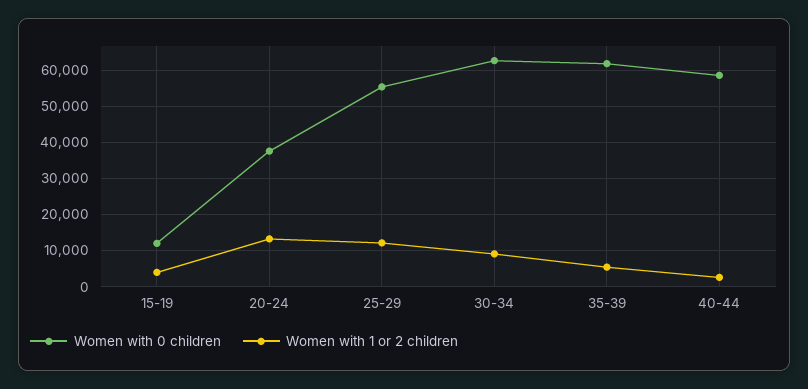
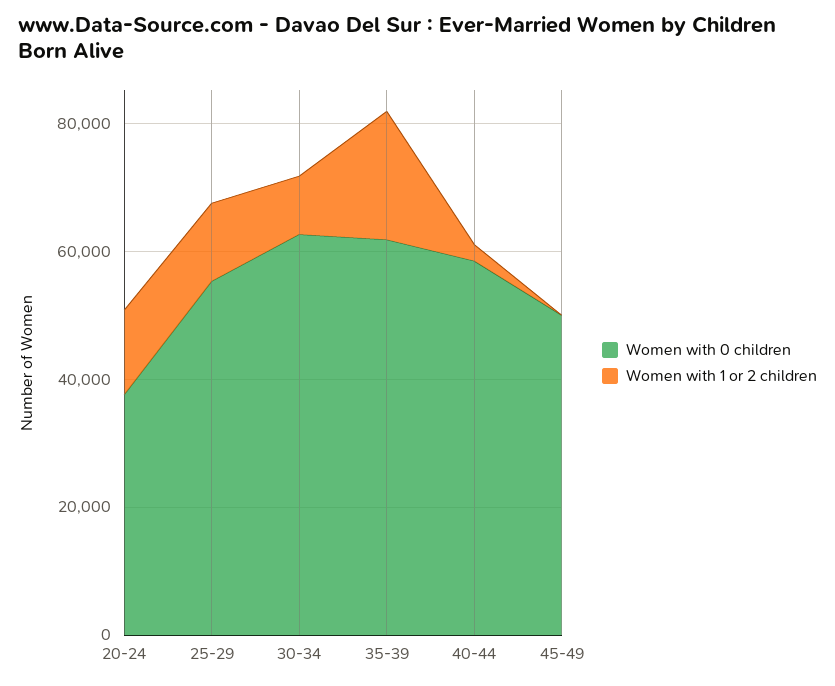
Women with 0 children, 15-19: 12000 -> none
Women with 1 or 2 children, 15-19: 4000 -> none
Women with 1 or 2 children, 35-39: 6000 -> 20000
Women with 0 children, 45-49: none -> 50000
Women with 1 or 2 children, 45-49: none -> 0

